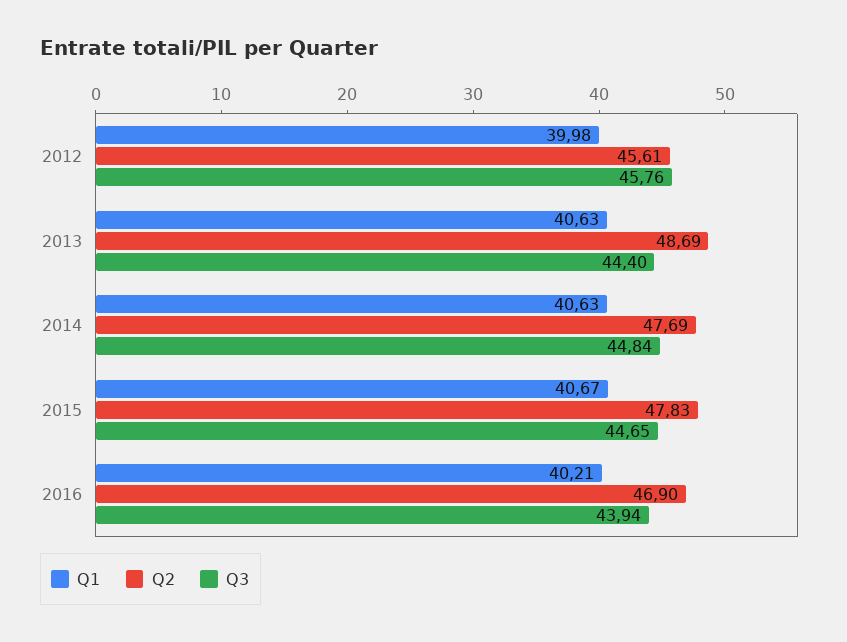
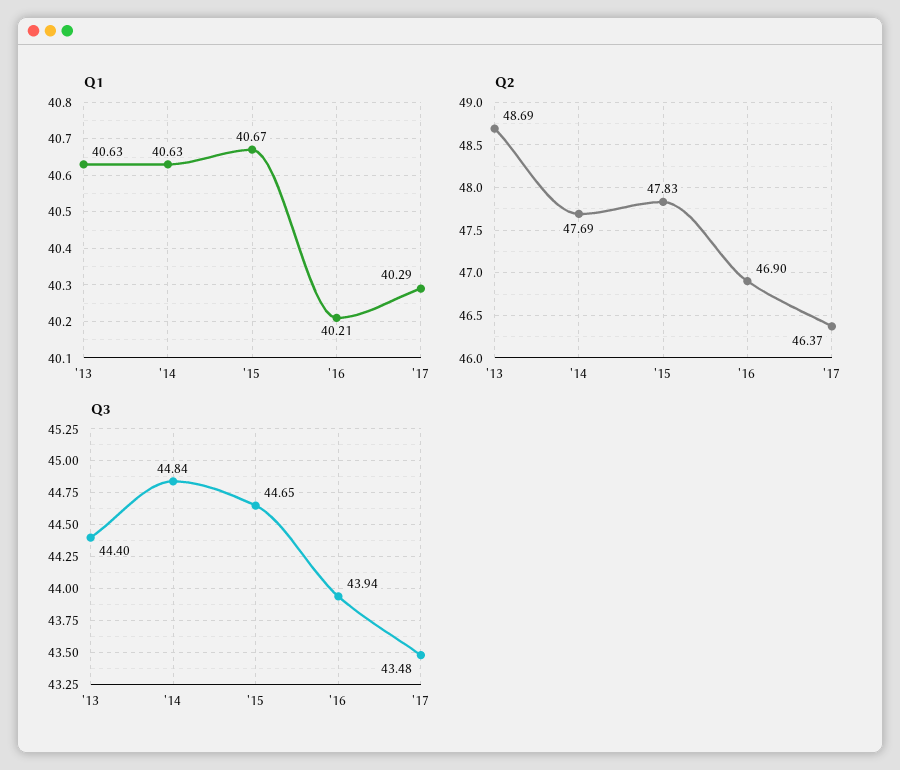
Q1, 2012: 39.98 -> none
Q2, 2012: 45.61 -> none
Q3, 2012: 45.76 -> none
Q1, '17: none -> 40.29
Q2, '17: none -> 46.37
Q3, '17: none -> 43.48

